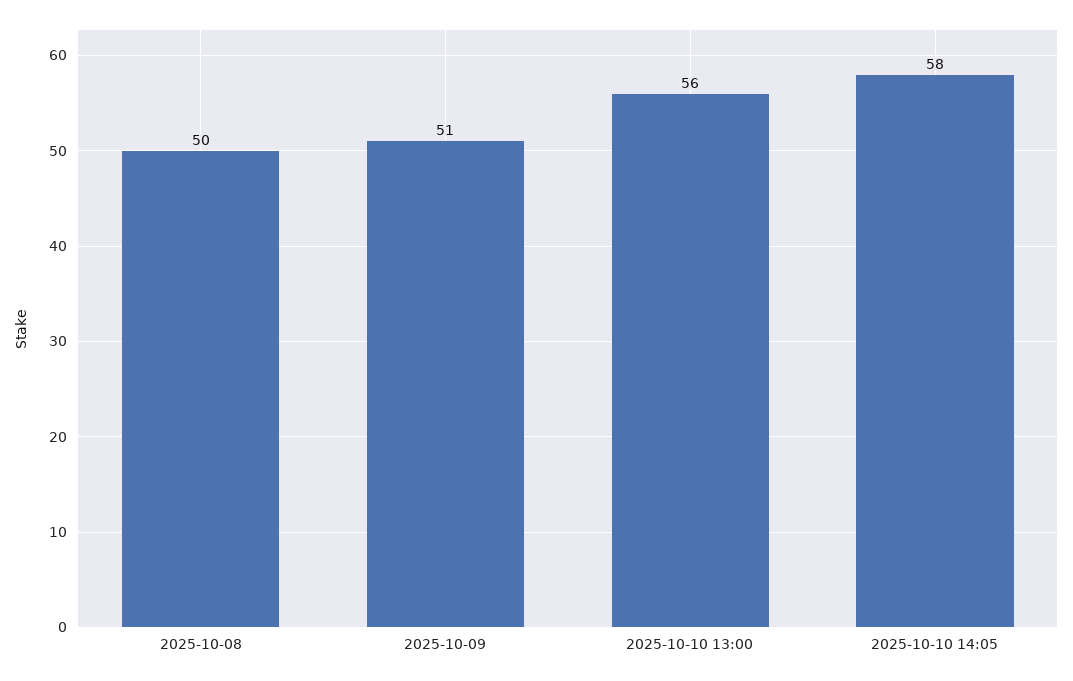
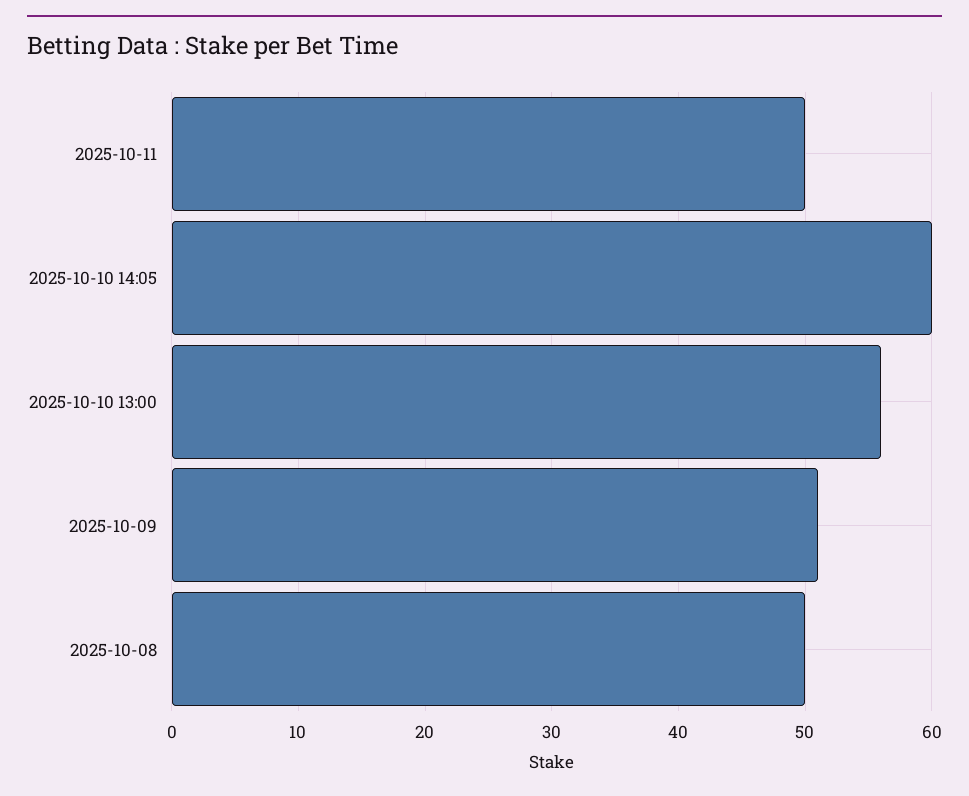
2025-10-10 14:05: 58 -> 60
2025-10-11: none -> 50

